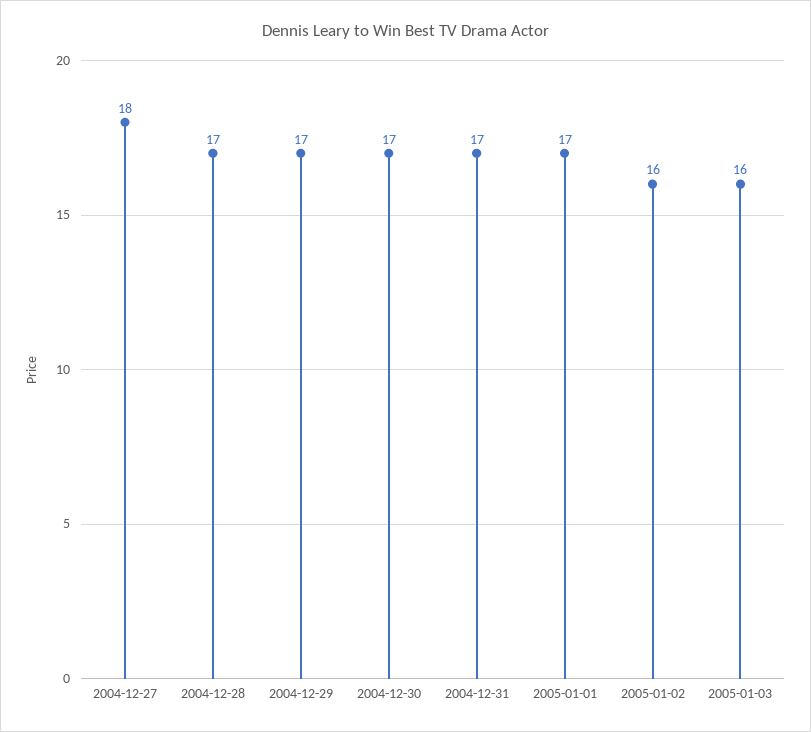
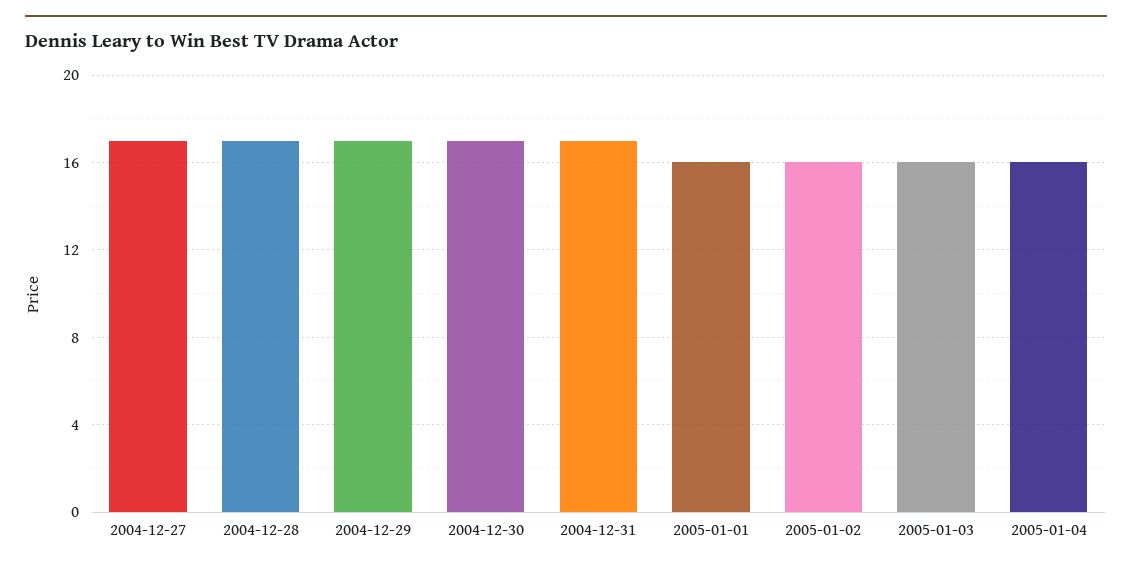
2004-12-27: 18 -> 17
2005-01-01: 17 -> 16
2005-01-04: none -> 16

